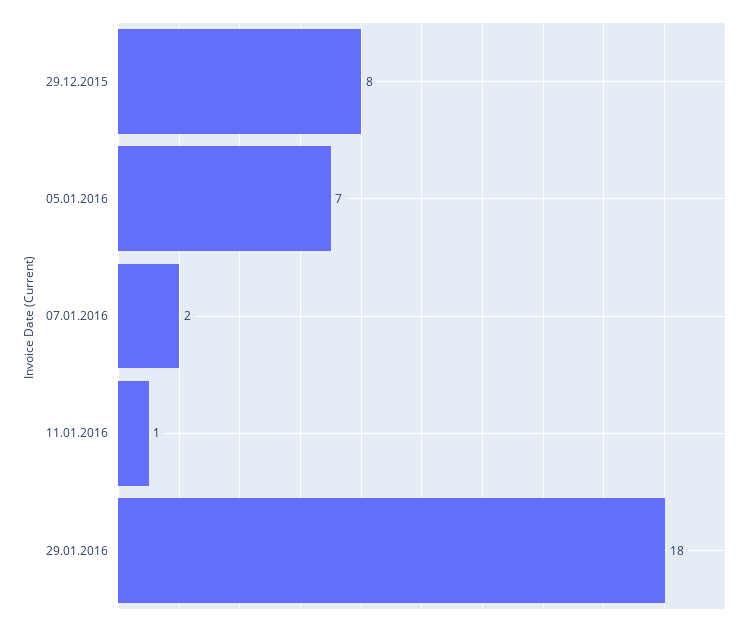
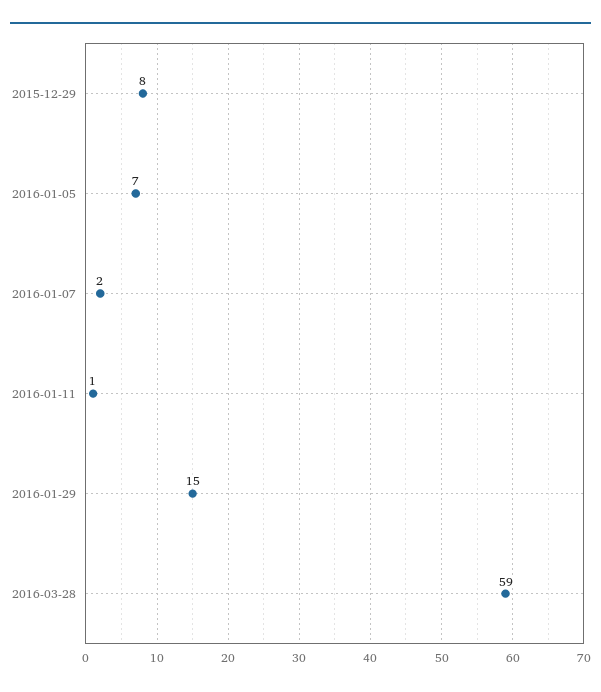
29.01.2016: 18 -> 15
2016-03-28: none -> 59

